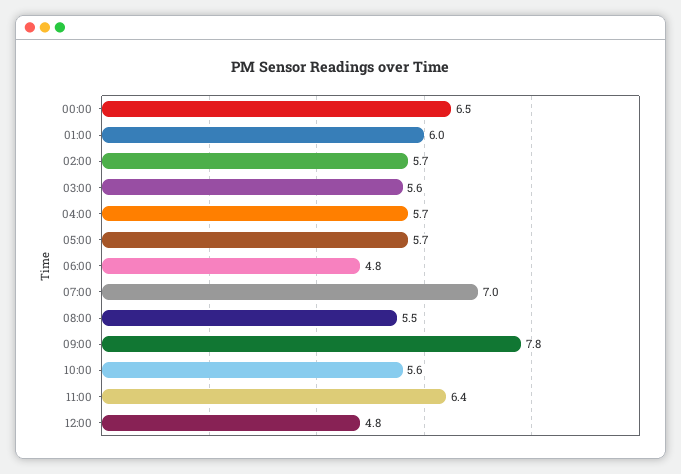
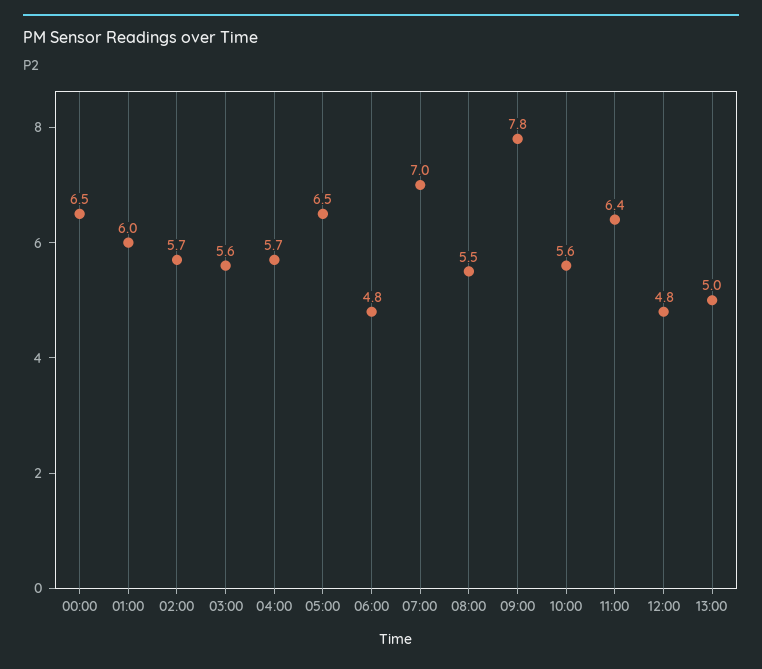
05:00: 5.7 -> 6.5
13:00: none -> 5

